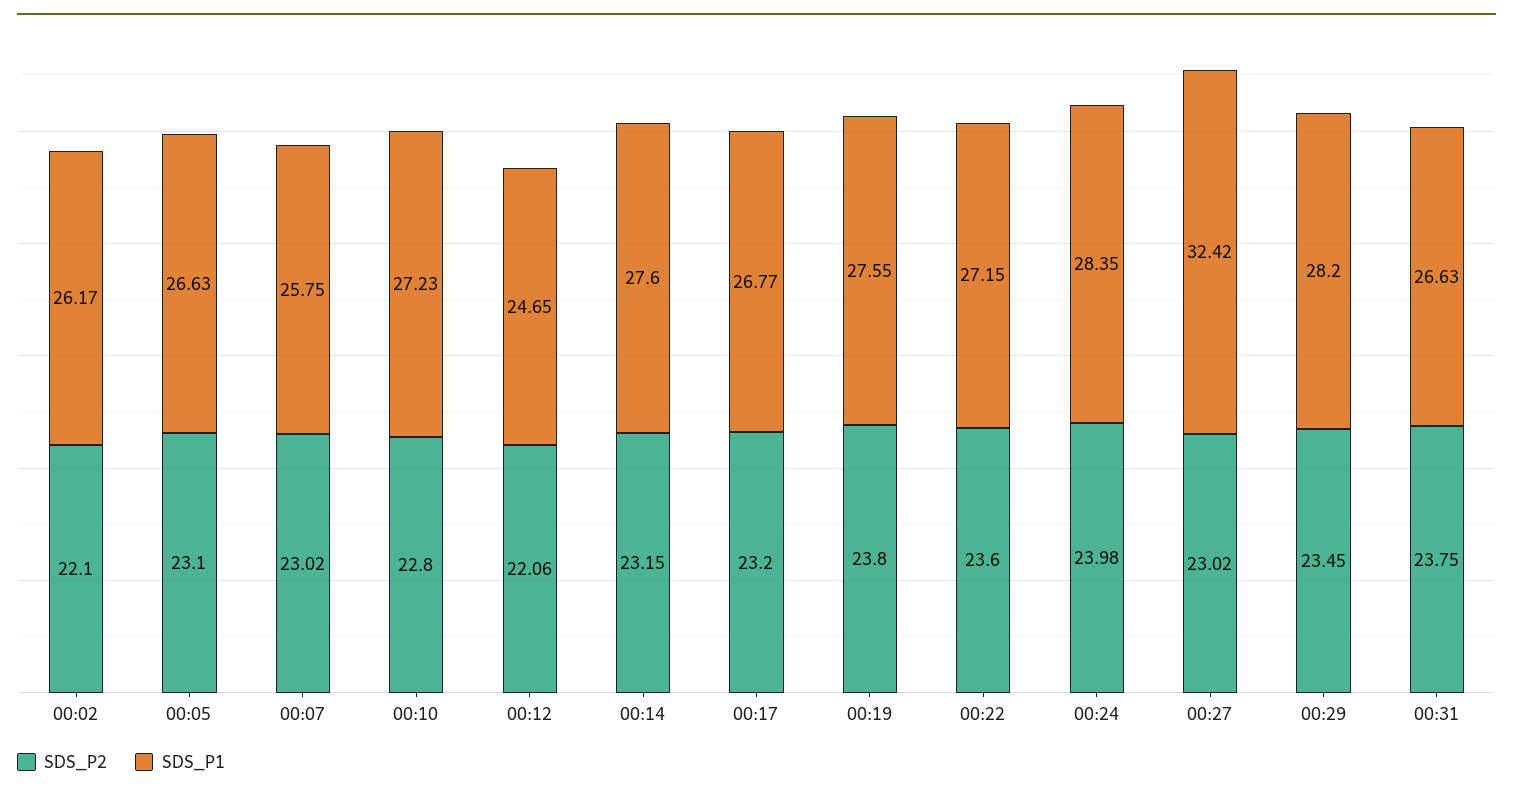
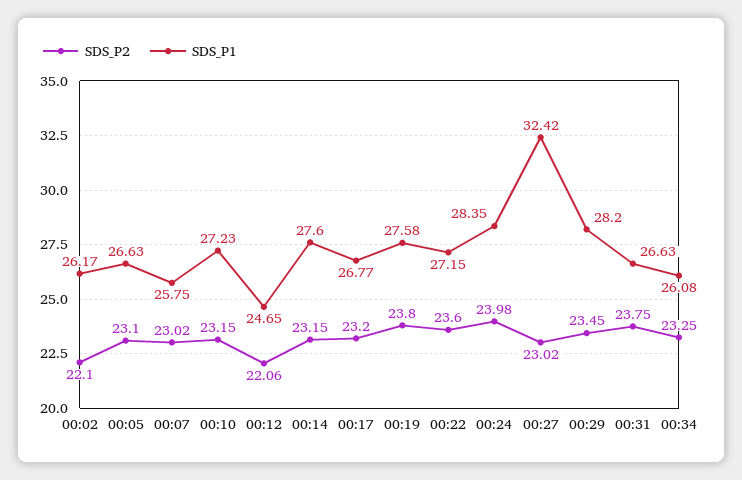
SDS_P2, 00:10: 22.8 -> 23.15
SDS_P1, 00:19: 27.55 -> 27.58
SDS_P2, 00:34: none -> 23.25
SDS_P1, 00:34: none -> 26.08

